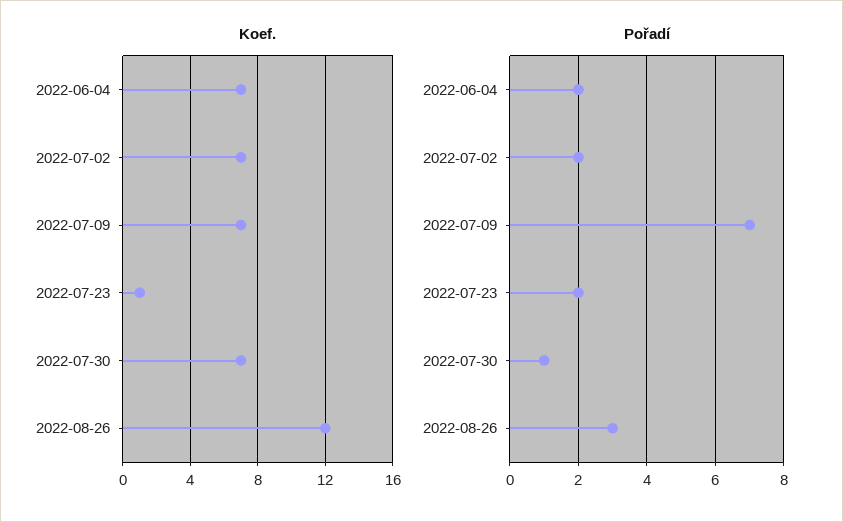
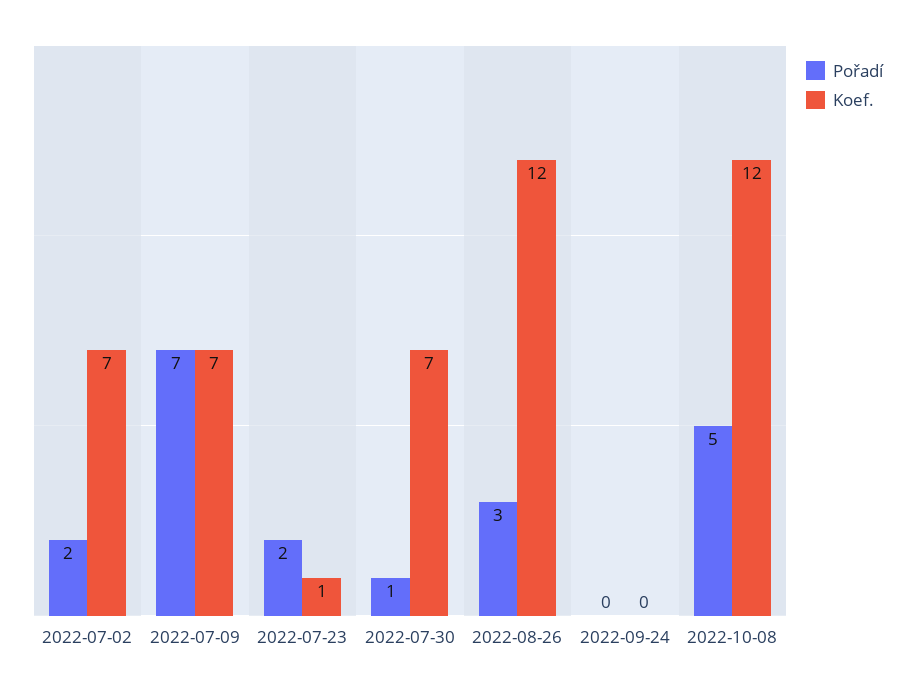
Koef., 2022-06-04: 7 -> none
Pořadí, 2022-06-04: 2 -> none
Pořadí, 2022-09-24: none -> 0
Koef., 2022-09-24: none -> 0
Pořadí, 2022-10-08: none -> 5
Koef., 2022-10-08: none -> 12

